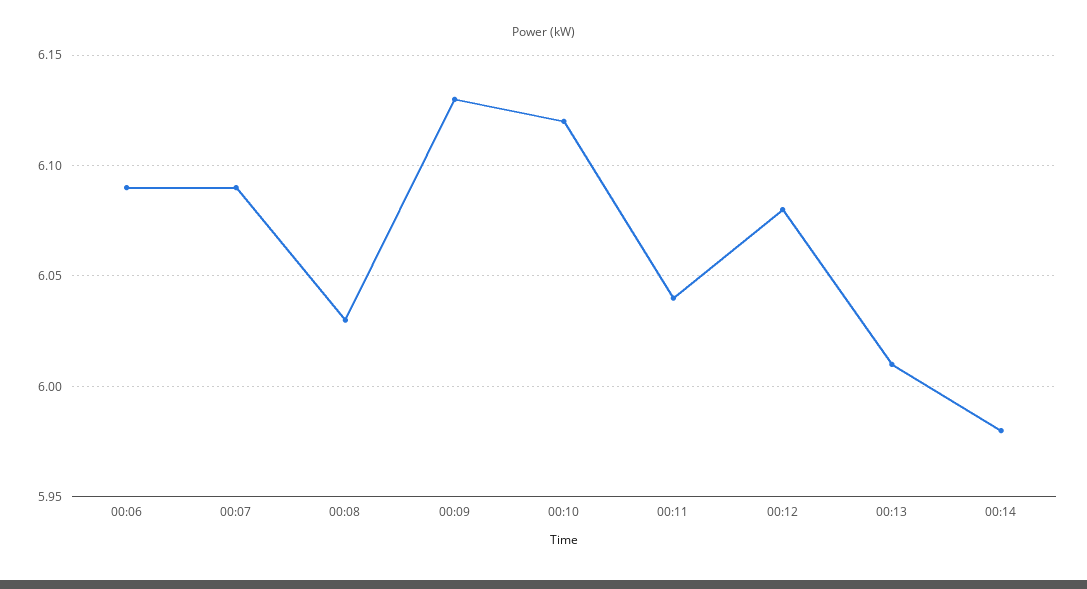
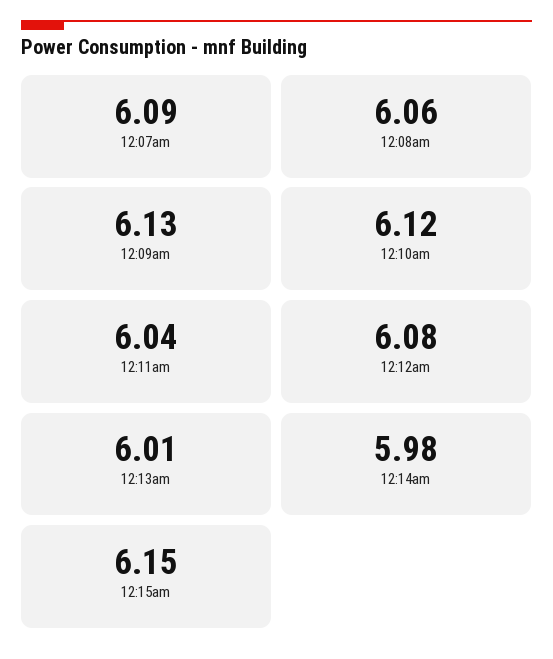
00:06: 6.09 -> none
00:08: 6.03 -> 6.06
12:15am: none -> 6.15

